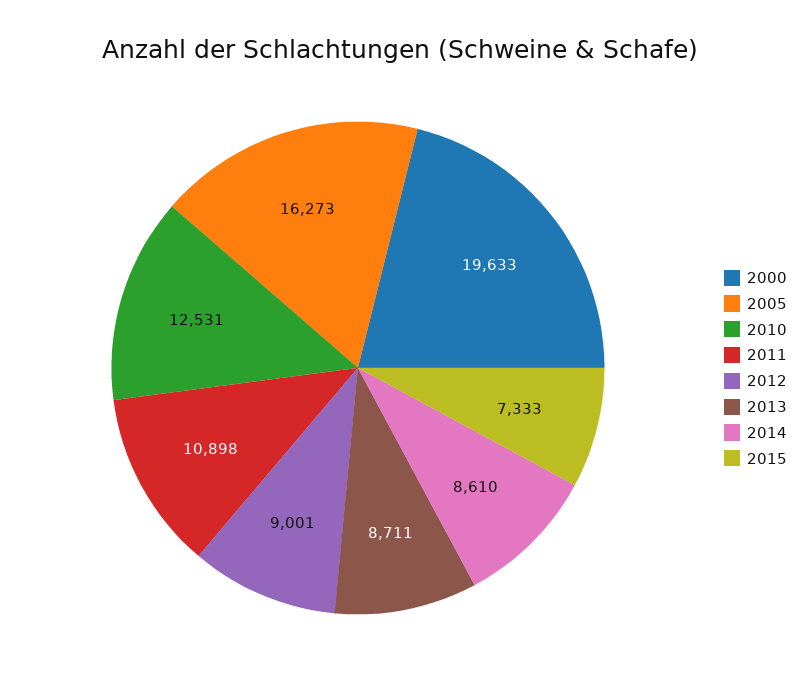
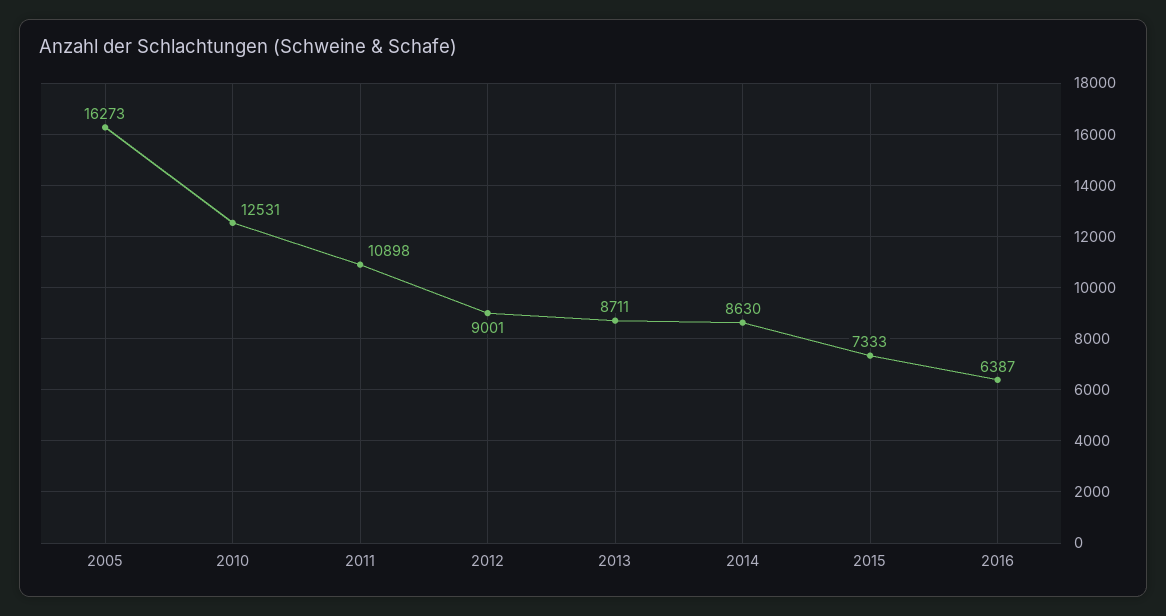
2000: 19633 -> none
2014: 8610 -> 8630
2016: none -> 6387

